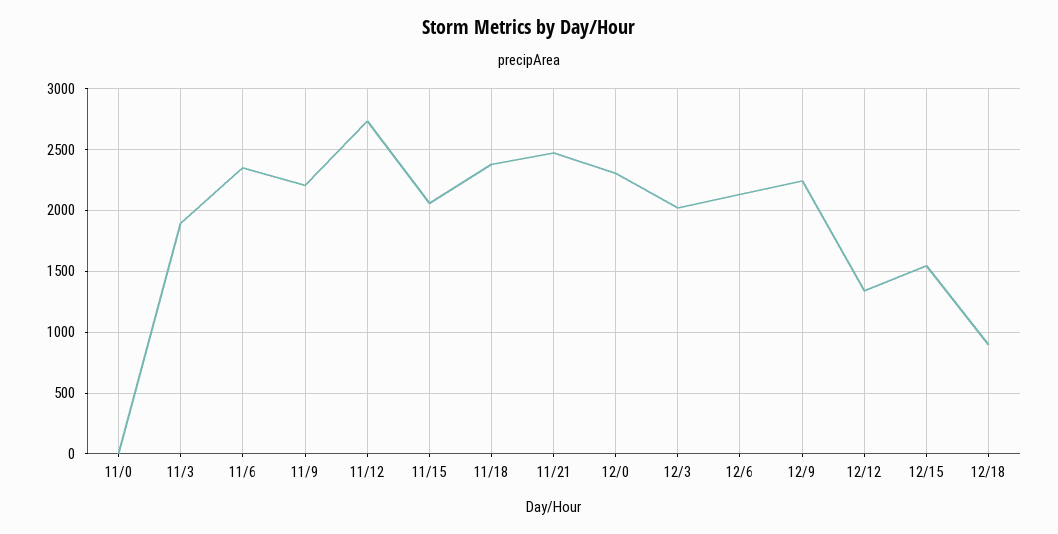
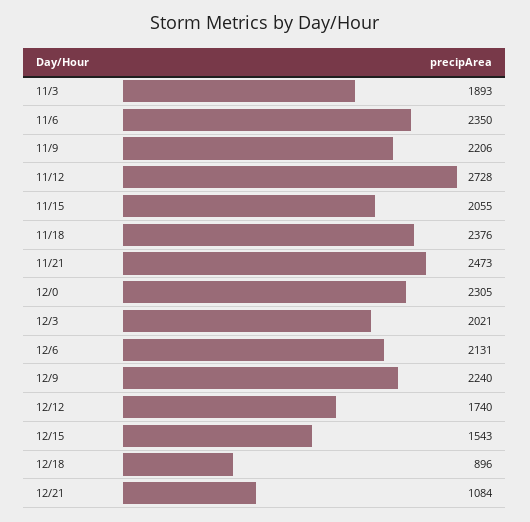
11/0: 0 -> none
12/12: 1350 -> 1740
12/21: none -> 1084

